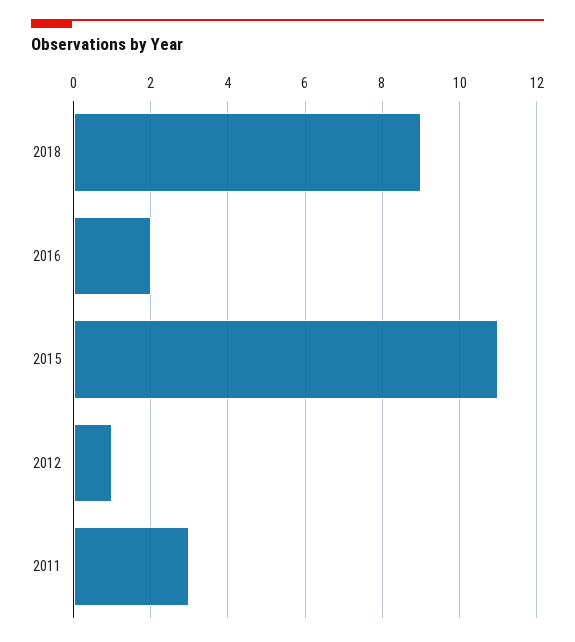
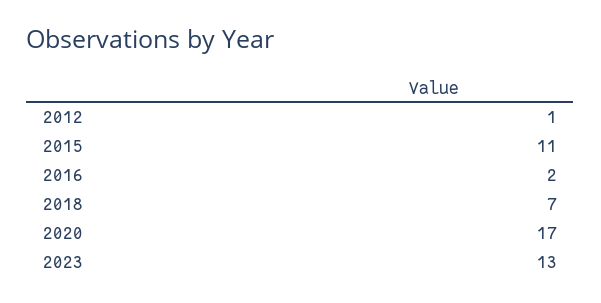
2018: 9 -> 7
2011: 3 -> none
2020: none -> 17
2023: none -> 13

